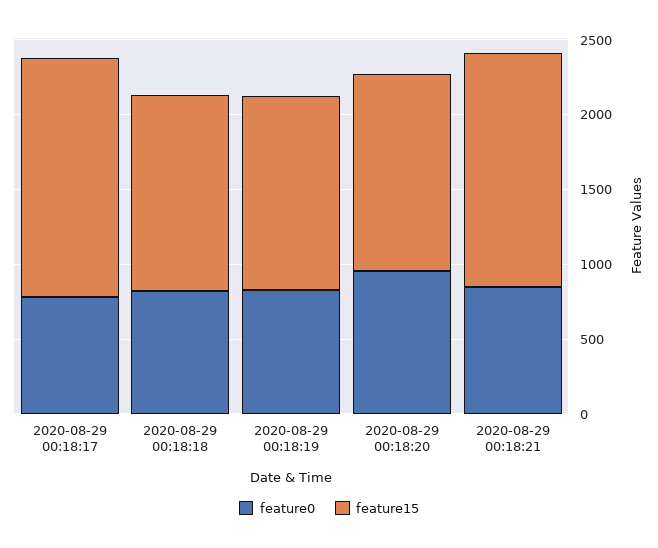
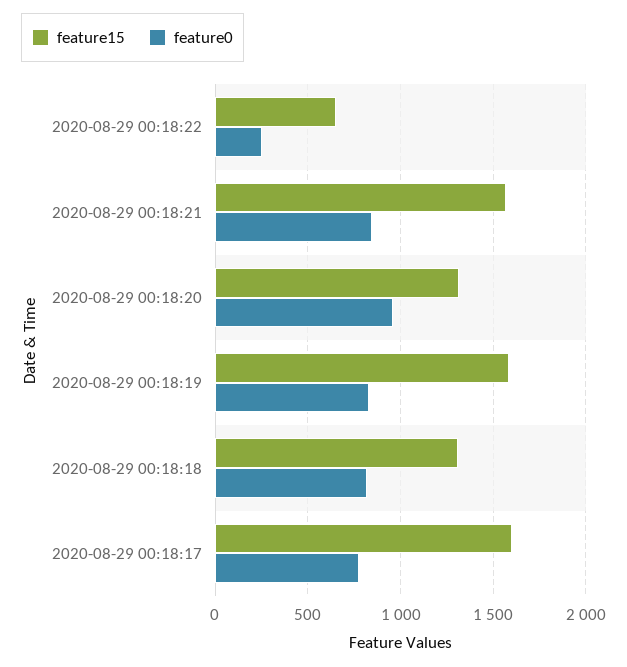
feature15, 2020-08-29 00:18:19: 1300 -> 1600
feature15, 2020-08-29 00:18:22: none -> 650
feature0, 2020-08-29 00:18:22: none -> 250

